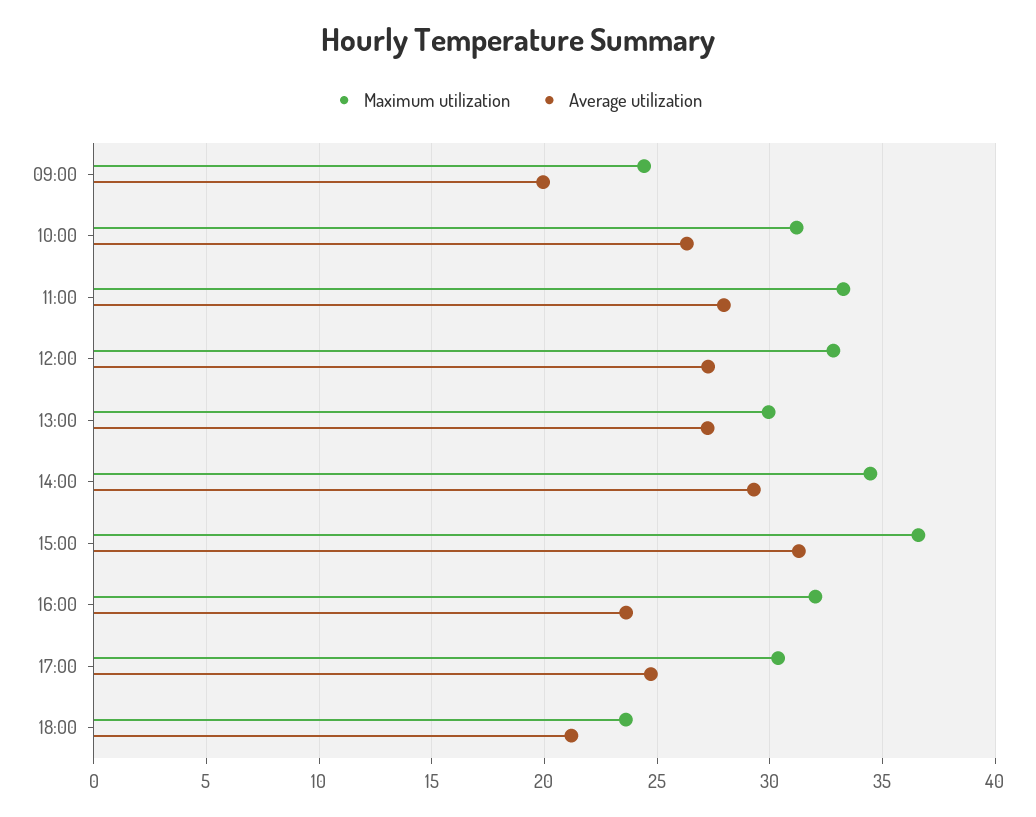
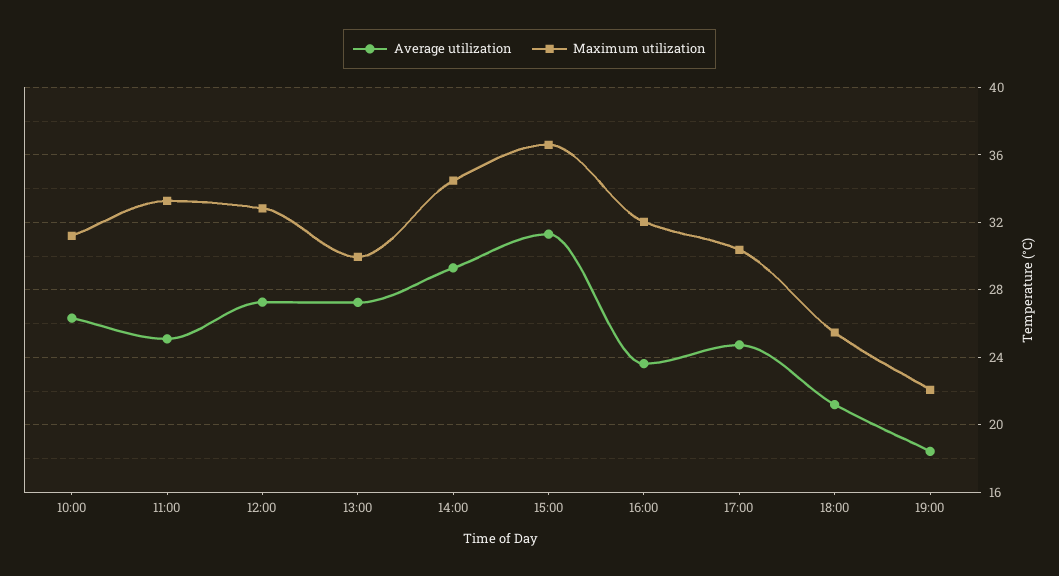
Maximum utilization, 09:00: 24.5 -> none
Average utilization, 09:00: 20 -> none
Average utilization, 11:00: 28 -> 25
Maximum utilization, 18:00: 23.5 -> 25.5
Average utilization, 19:00: none -> 18.5
Maximum utilization, 19:00: none -> 22

